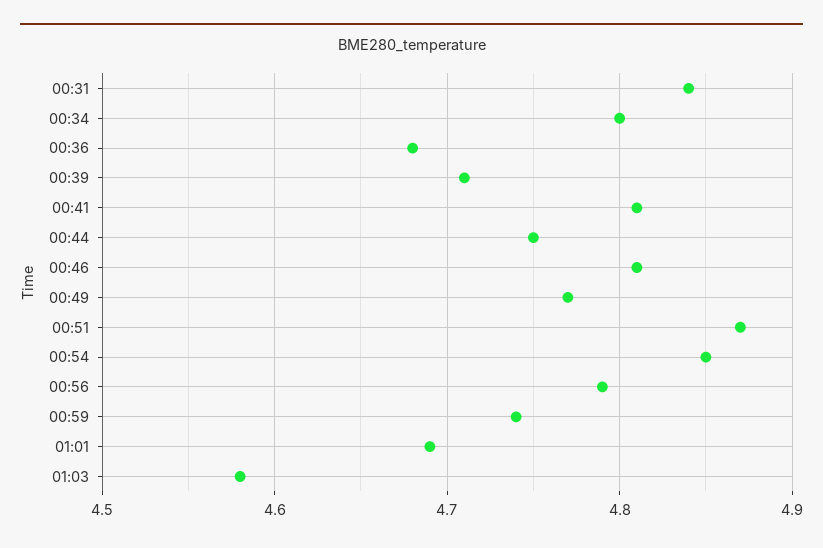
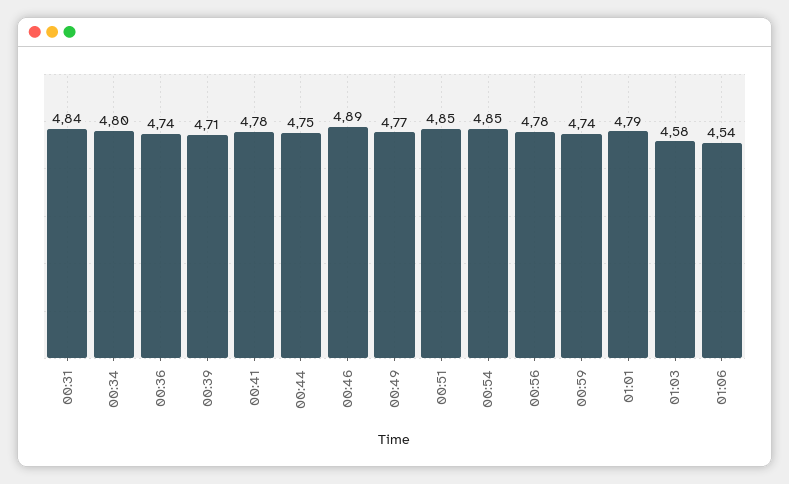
00:36: 4.68 -> 4.74
00:41: 4.81 -> 4.78
00:46: 4.81 -> 4.89
00:51: 4.87 -> 4.85
00:56: 4.79 -> 4.78
01:01: 4.69 -> 4.79
01:06: none -> 4.54

